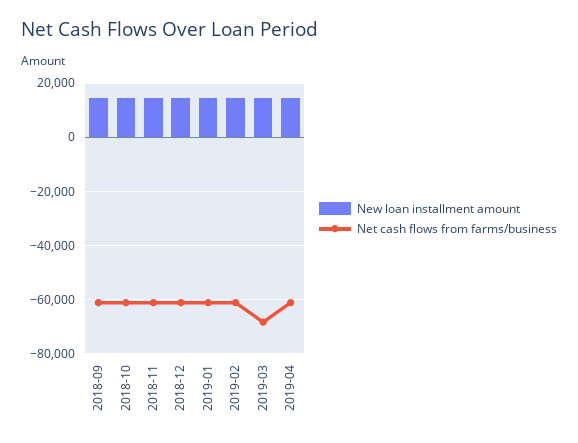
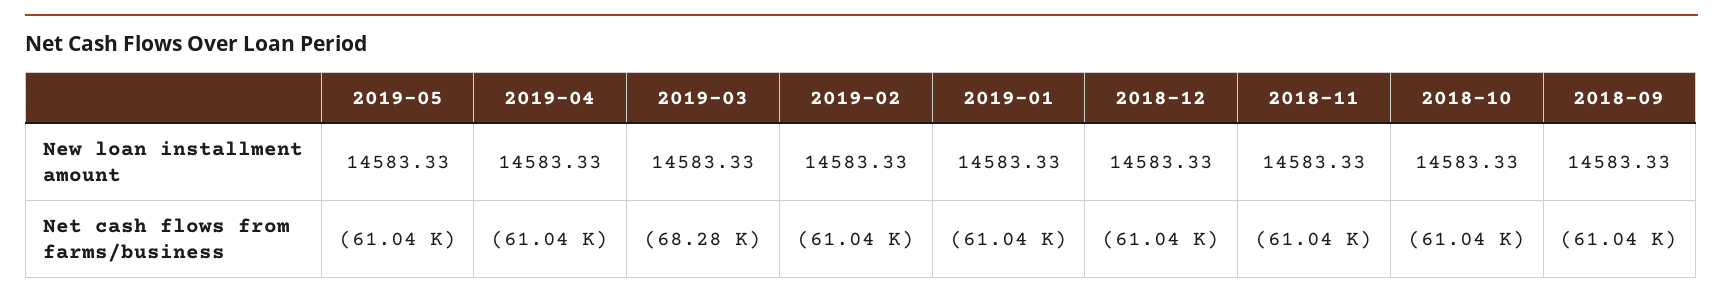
New loan installment amount, 2019-05: none -> 14583.33
Net cash flows from farms/business, 2019-05: none -> -61040

